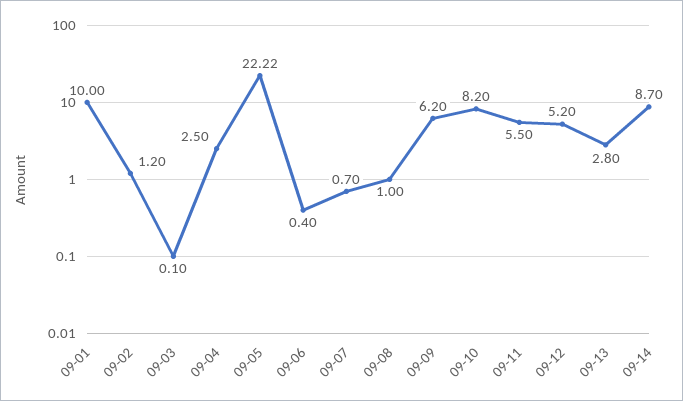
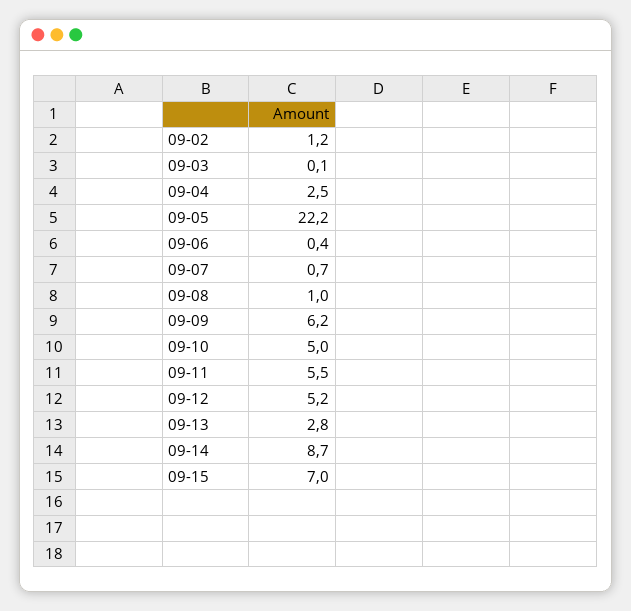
09-01: 10 -> none
09-10: 8.2 -> 5
09-15: none -> 7

